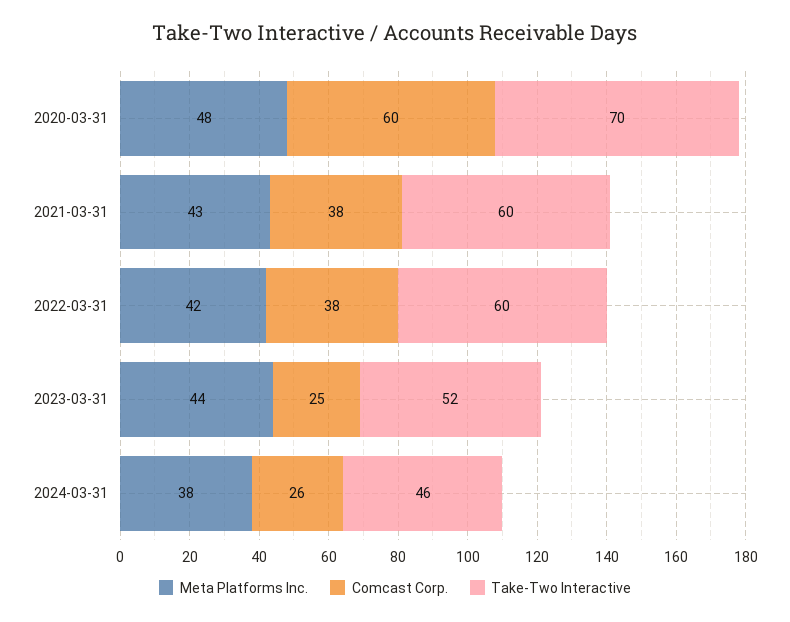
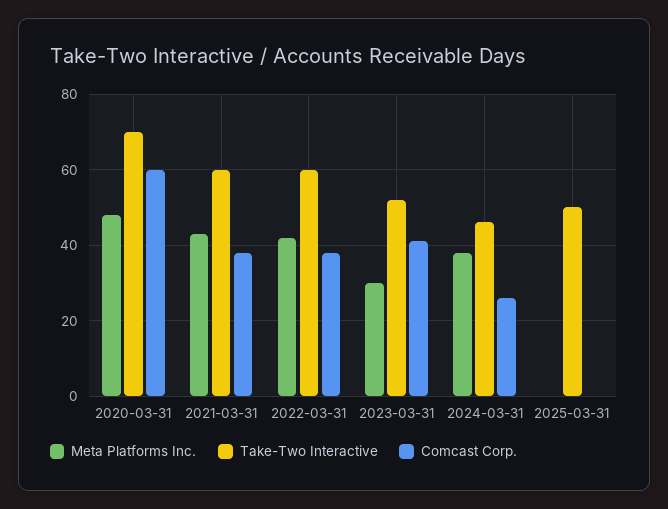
Meta Platforms Inc., 2023-03-31: 44 -> 30
Comcast Corp., 2023-03-31: 25 -> 40
Meta Platforms Inc., 2025-03-31: none -> 0
Take-Two Interactive, 2025-03-31: none -> 50
Comcast Corp., 2025-03-31: none -> 0

